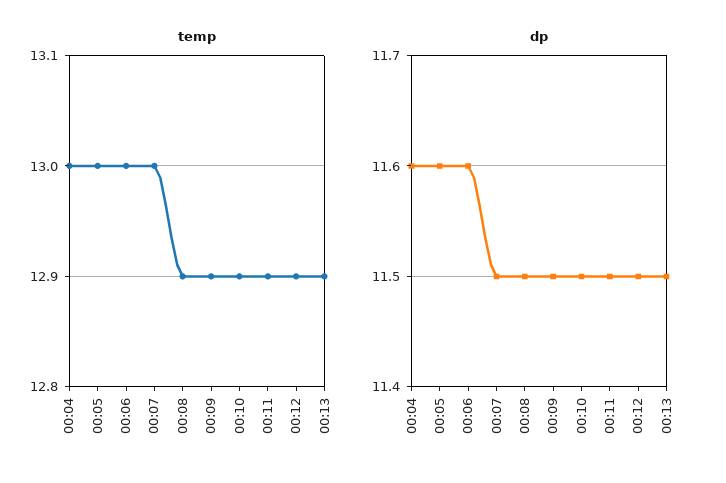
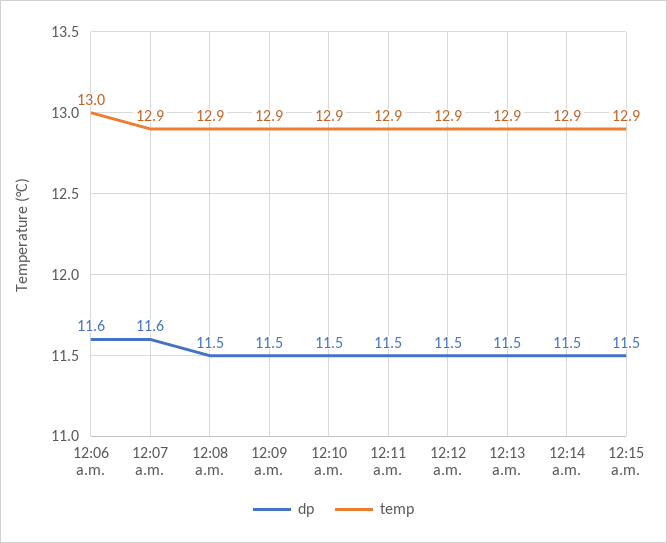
temp, 00:04: 13 -> none
temp, 00:05: 13 -> none
temp, 00:07: 13 -> 12.9
dp, 00:04: 11.6 -> none
dp, 00:05: 11.6 -> none
dp, 00:07: 11.5 -> 11.6
dp, 12:14 a.m.: none -> 11.5
temp, 12:14 a.m.: none -> 12.9
dp, 12:15 a.m.: none -> 11.5
temp, 12:15 a.m.: none -> 12.9

